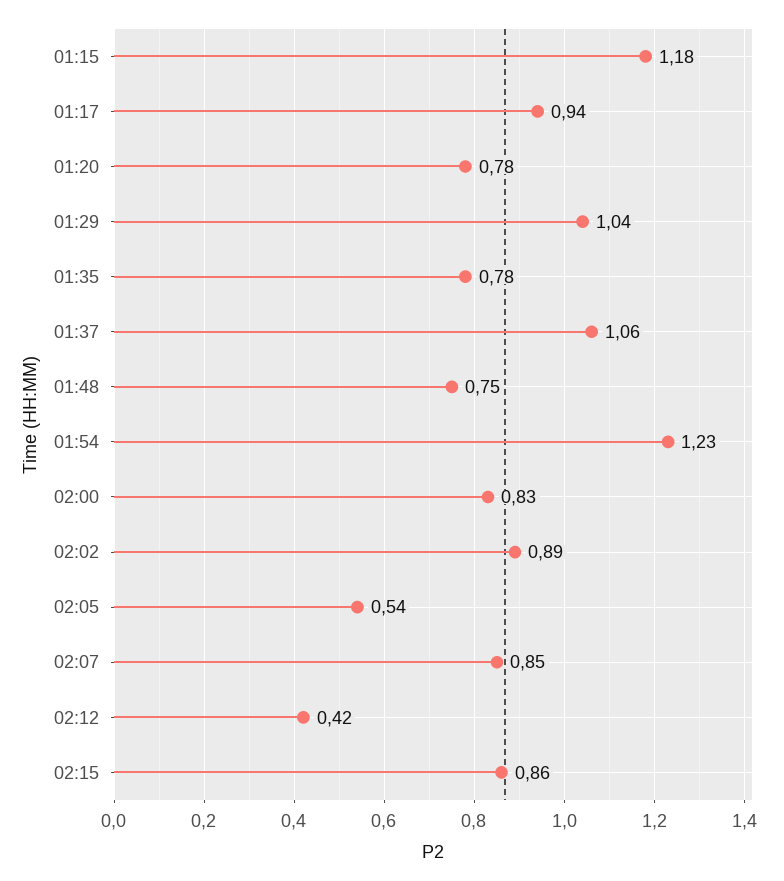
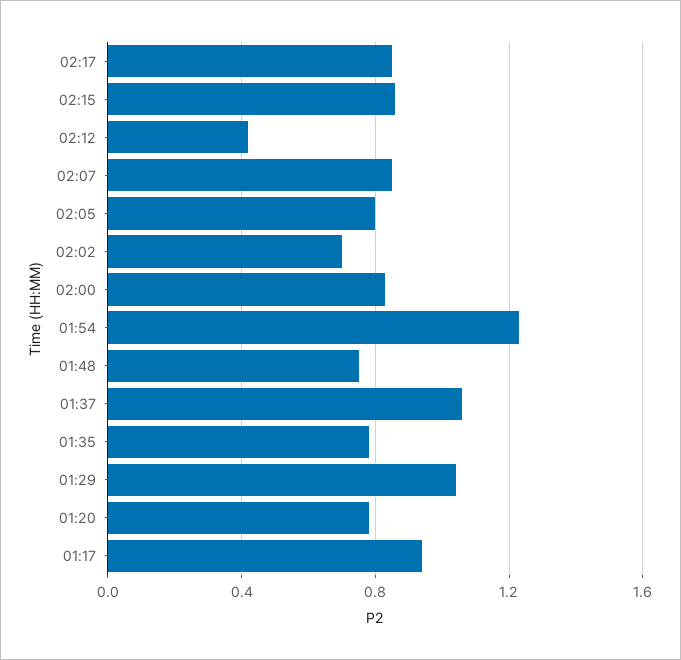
01:15: 1.18 -> none
02:02: 0.89 -> 0.7
02:05: 0.54 -> 0.8
02:17: none -> 0.85

